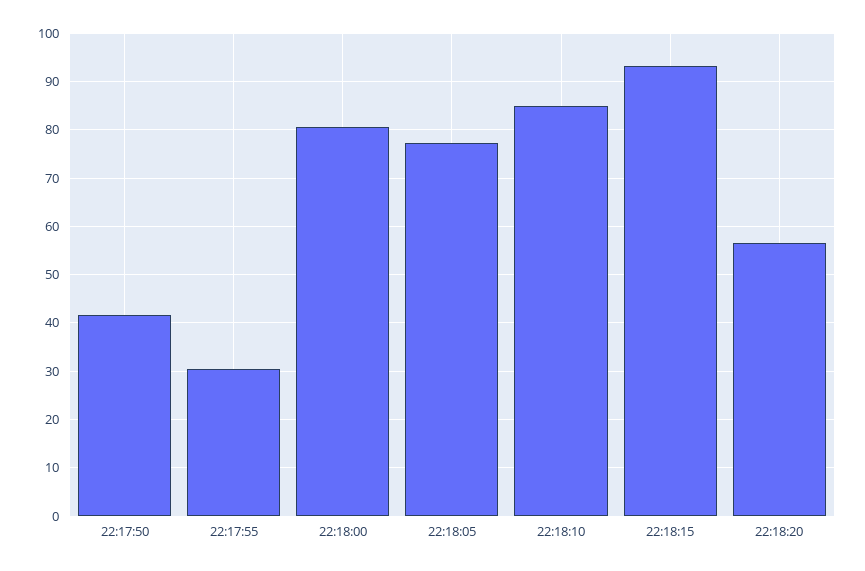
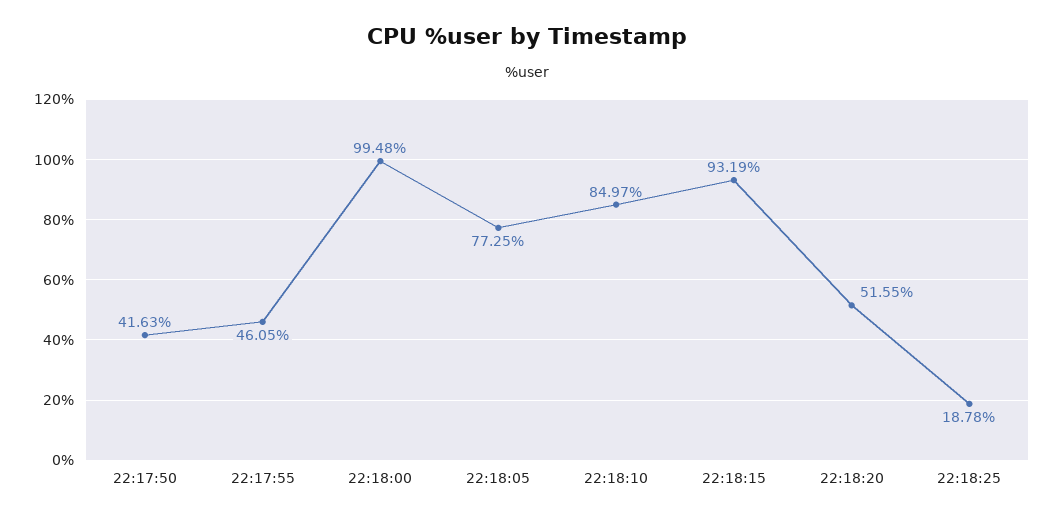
22:17:55: 30 -> 46.05
22:18:00: 80 -> 99.48
22:18:20: 56 -> 51.55
22:18:25: none -> 18.78

